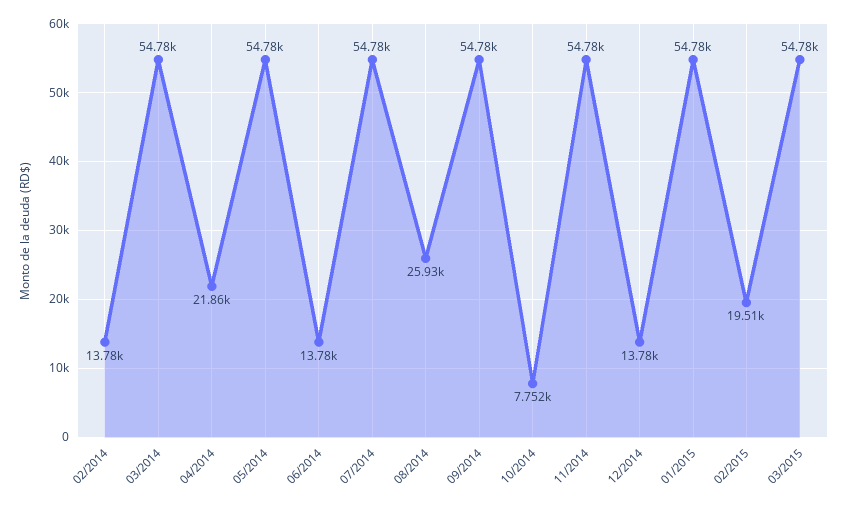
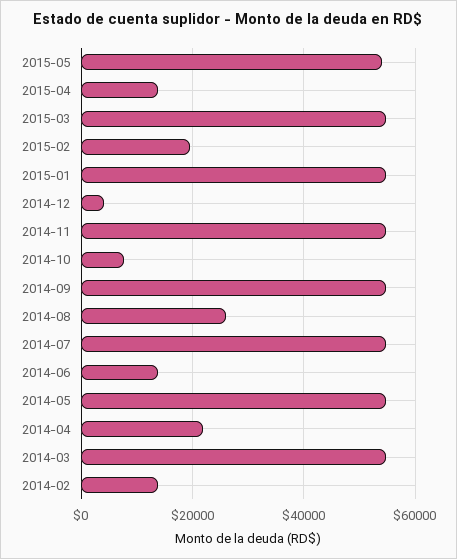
12/2014: 13780 -> 4000
2015-05: none -> 54000
2015-04: none -> 14000

